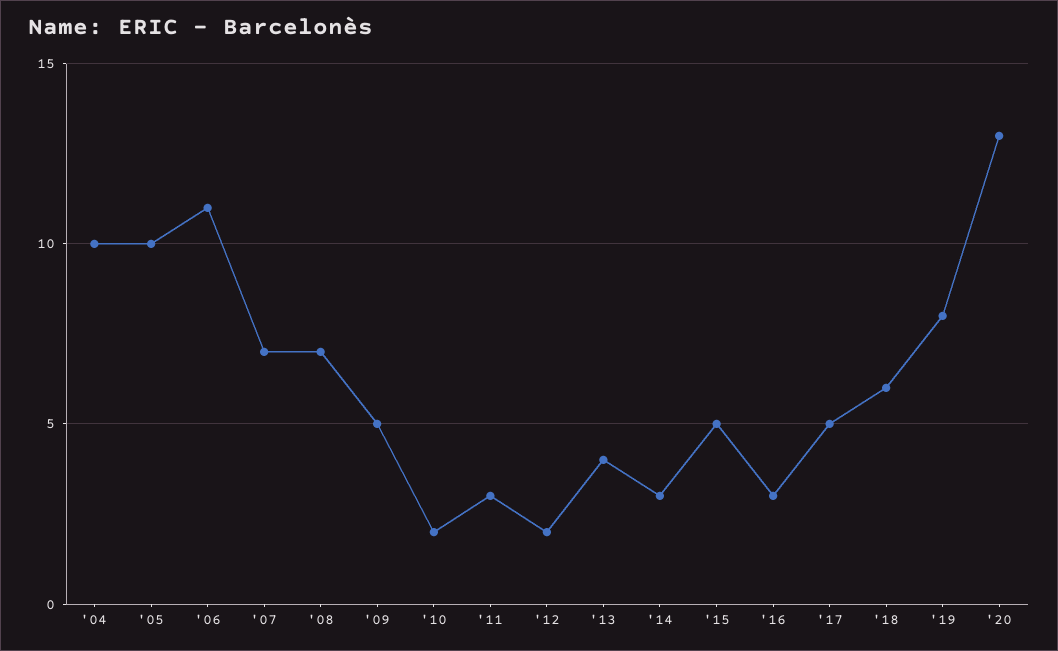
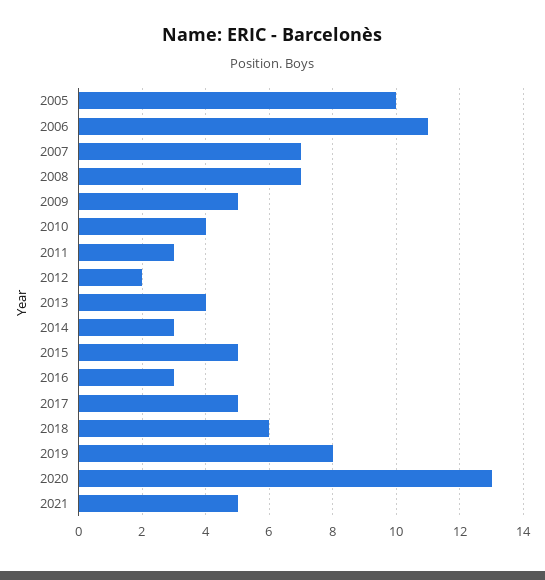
'04: 10 -> none
'10: 2 -> 4
2021: none -> 5

